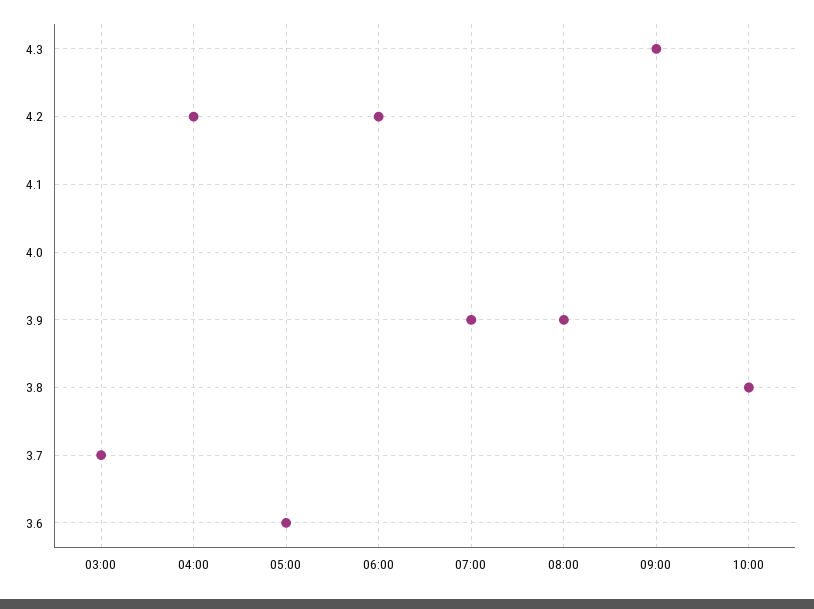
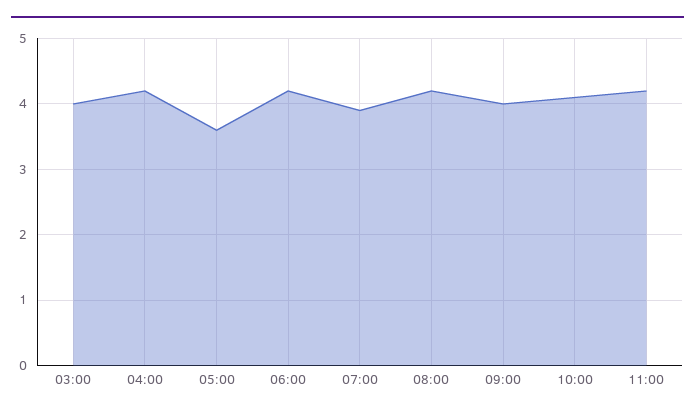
03:00: 3.7 -> 4
08:00: 3.9 -> 4.2
09:00: 4.3 -> 4
10:00: 3.8 -> 4.1
11:00: none -> 4.2

